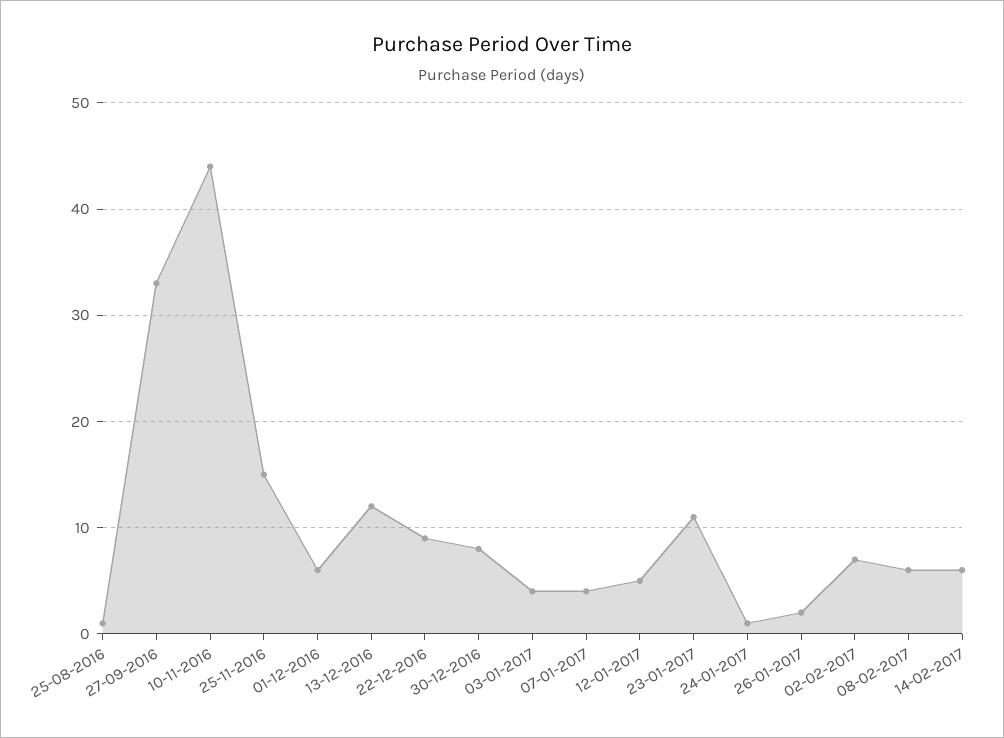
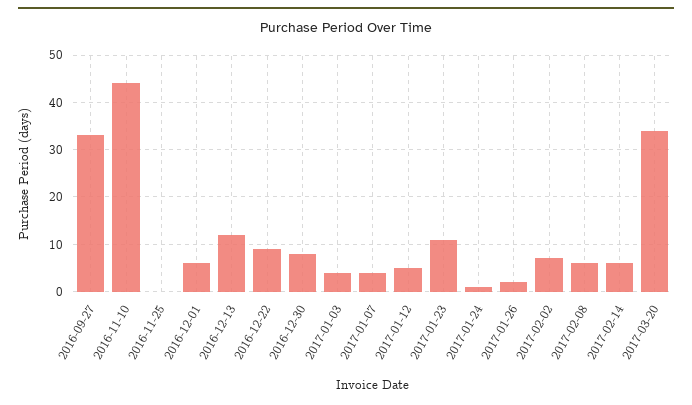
25-08-2016: 1 -> none
25-11-2016: 15 -> 0
2017-03-20: none -> 35

